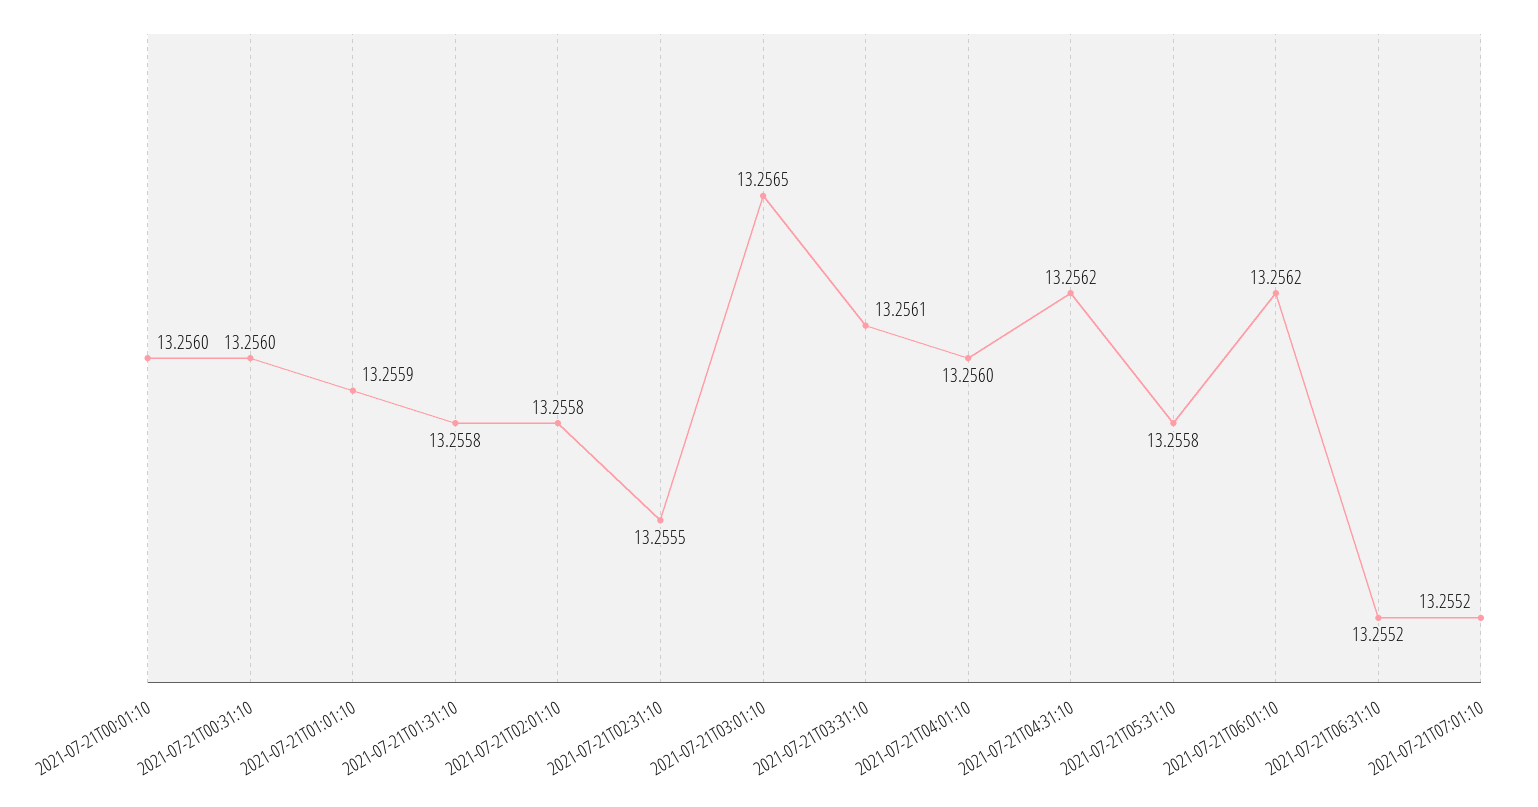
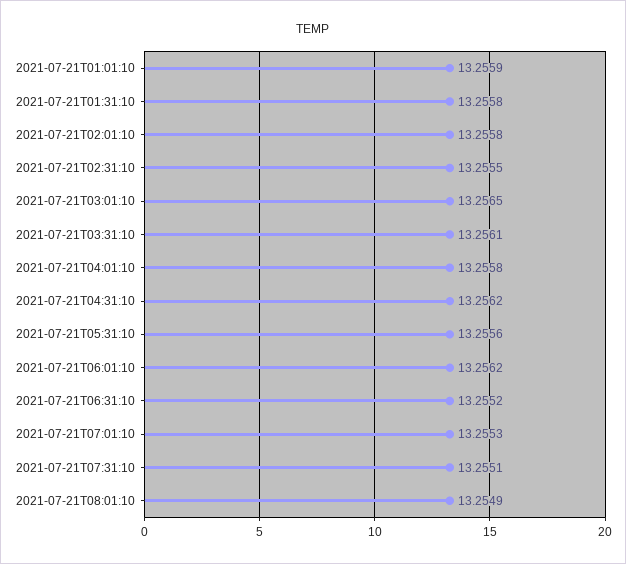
2021-07-21T00:01:10: 13.256 -> none
2021-07-21T00:31:10: 13.256 -> none
2021-07-21T04:01:10: 13.256 -> 13.2558
2021-07-21T05:31:10: 13.2558 -> 13.2556
2021-07-21T07:01:10: 13.2552 -> 13.2553
2021-07-21T07:31:10: none -> 13.2551
2021-07-21T08:01:10: none -> 13.2549

